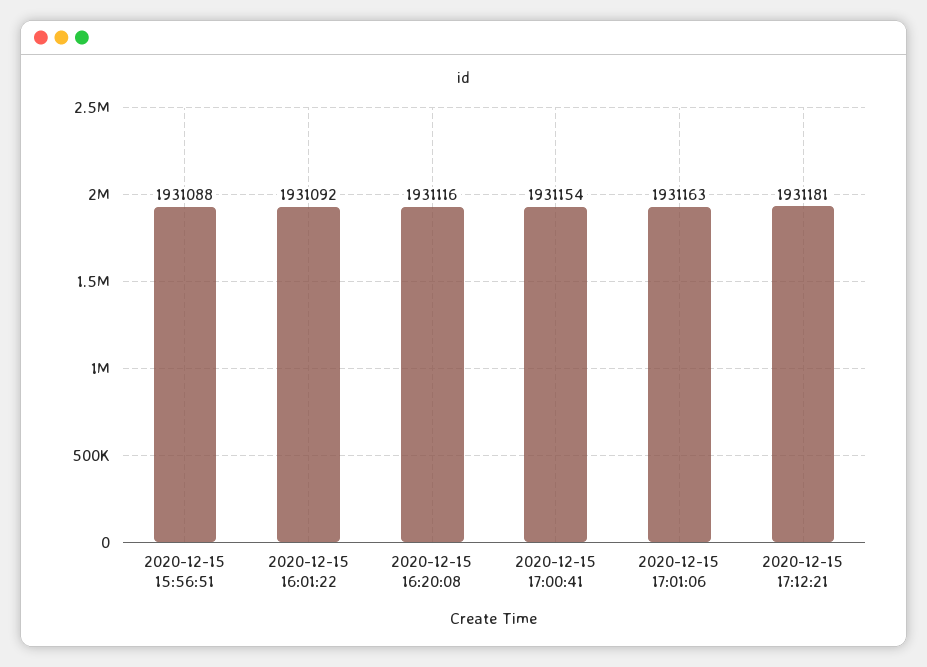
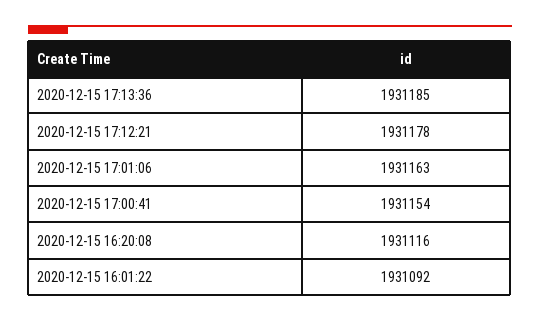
2020-12-15 15:56:51: 1931088 -> none
2020-12-15 17:12:21: 1931181 -> 1931178
2020-12-15 17:13:36: none -> 1931185

